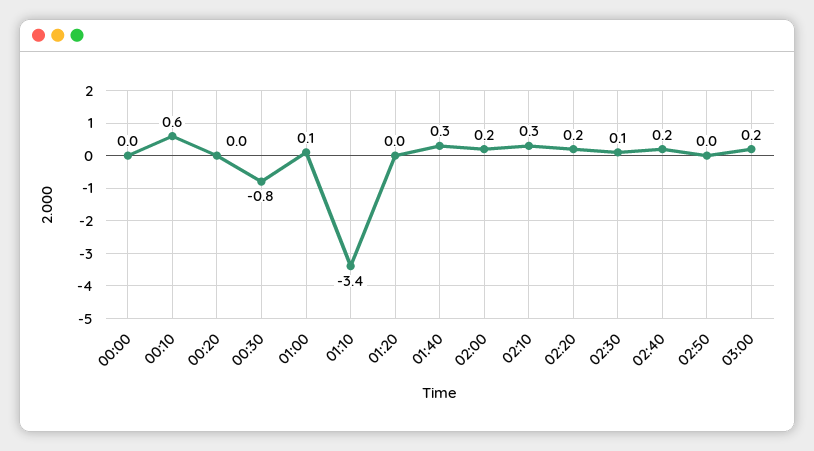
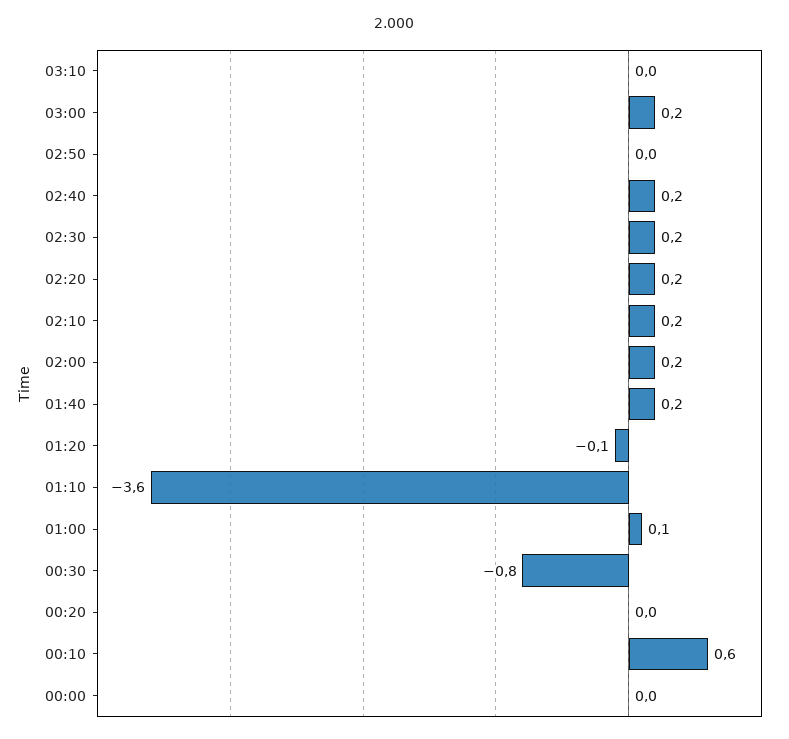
01:10: -3.4 -> -3.6
01:20: 0 -> -0.1
01:40: 0.3 -> 0.2
02:10: 0.3 -> 0.2
02:30: 0.1 -> 0.2
03:10: none -> 0

